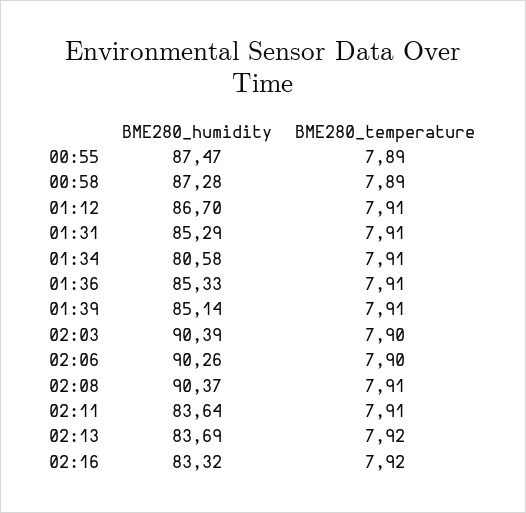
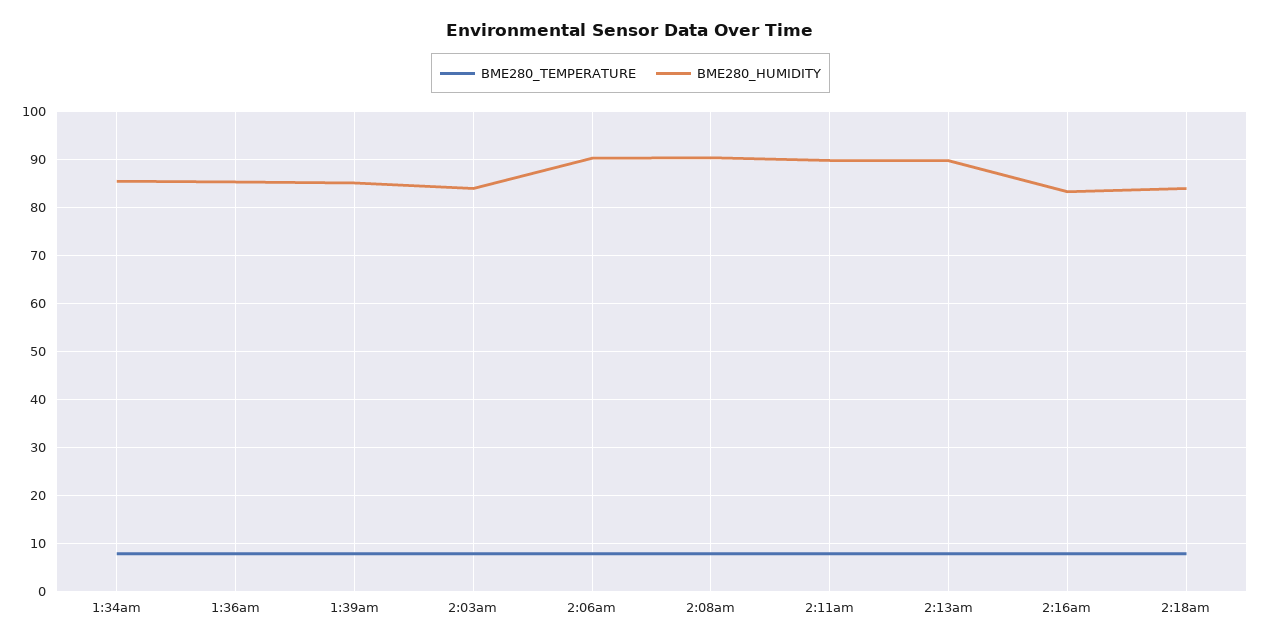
BME280_humidity, 00:55: 87.47 -> none
BME280_temperature, 00:55: 7.89 -> none
BME280_humidity, 00:58: 87.28 -> none
BME280_temperature, 00:58: 7.89 -> none
BME280_humidity, 01:12: 86.7 -> none
BME280_temperature, 01:12: 7.91 -> none
BME280_humidity, 01:31: 85.29 -> none
BME280_temperature, 01:31: 7.91 -> none
BME280_humidity, 01:34: 80.58 -> 86
BME280_humidity, 02:03: 90.39 -> 84
BME280_humidity, 02:11: 83.64 -> 90
BME280_humidity, 02:13: 83.69 -> 90
BME280_temperature, 2:18am: none -> 8
BME280_humidity, 2:18am: none -> 84

